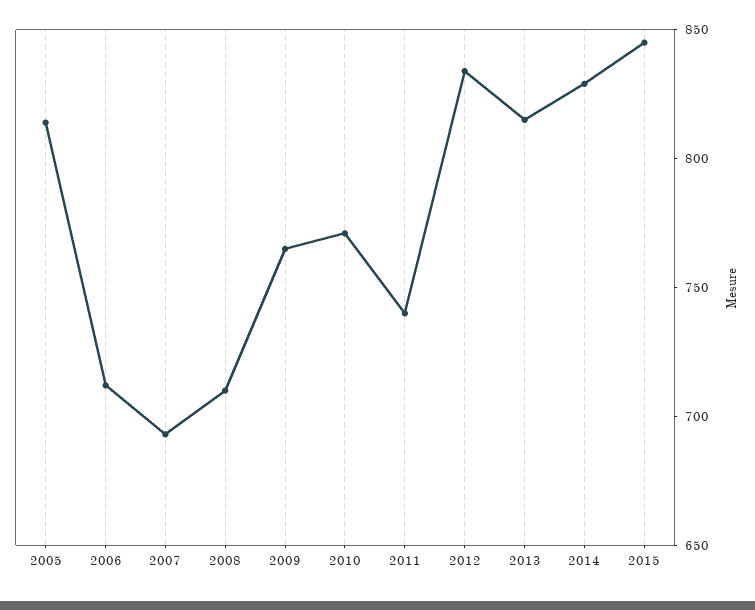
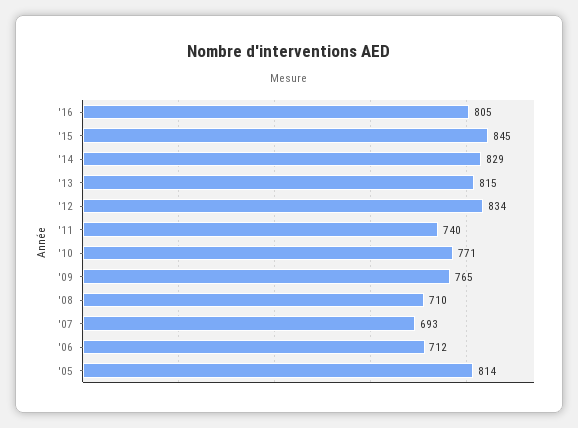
'16: none -> 805

